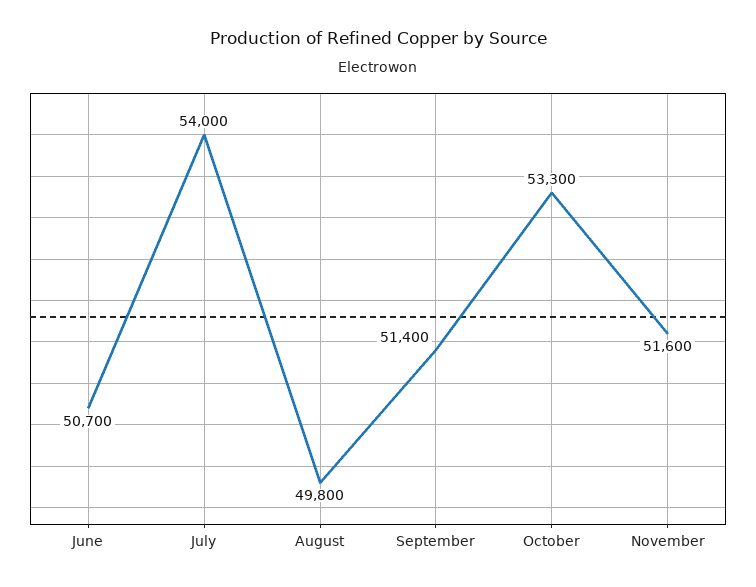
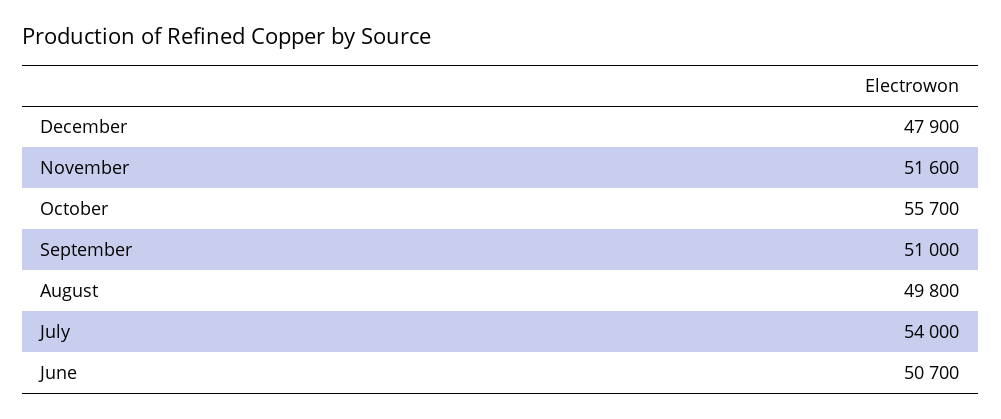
September: 51400 -> 51000
October: 53300 -> 55700
December: none -> 47900

